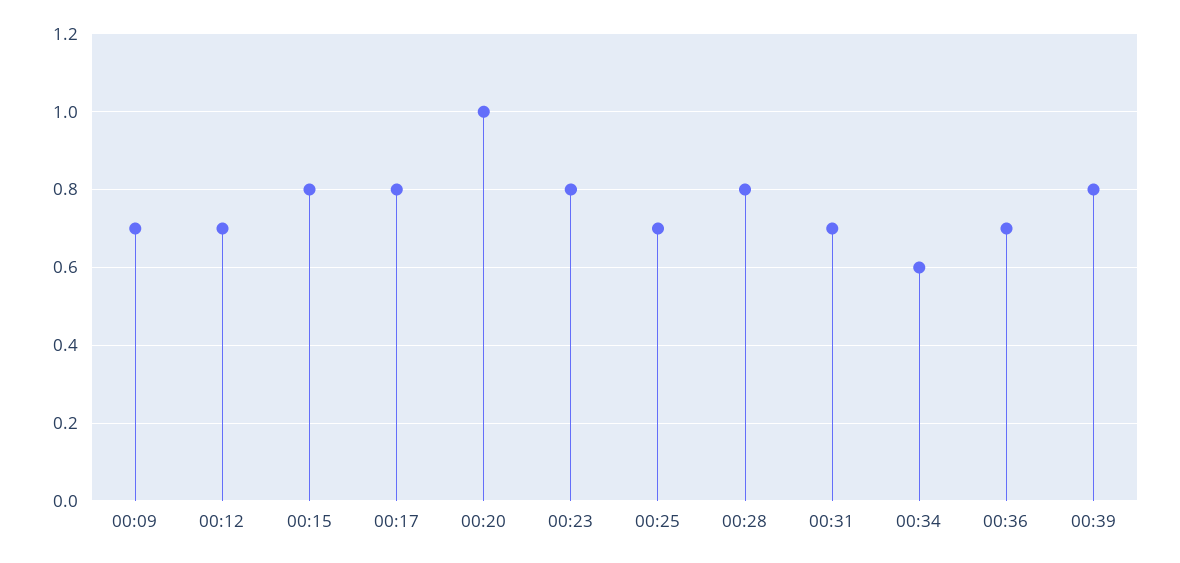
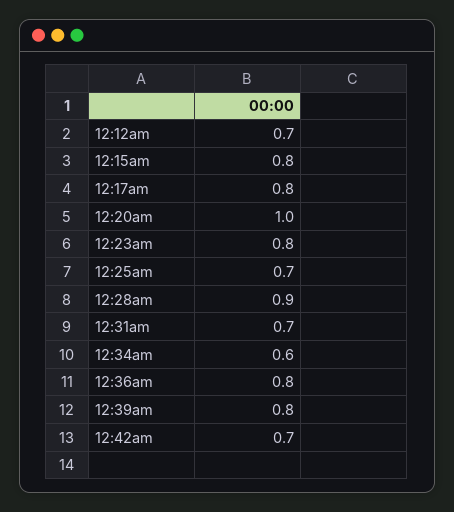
00:09: 0.7 -> none
00:28: 0.8 -> 0.9
00:36: 0.7 -> 0.8
12:42am: none -> 0.7

